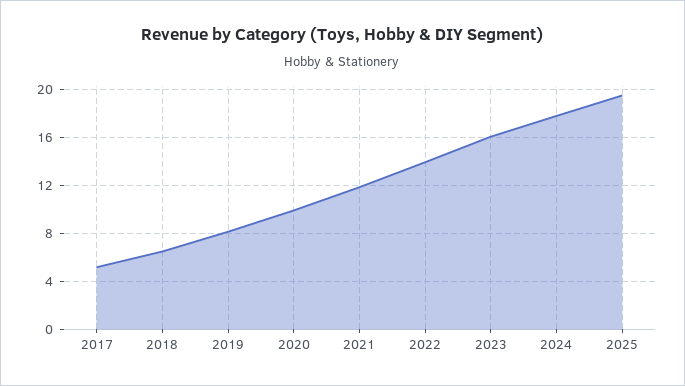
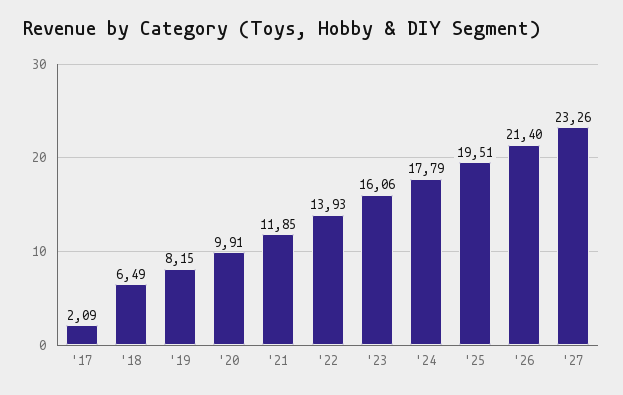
2017: 5 -> 2.09
'26: none -> 21.4
'27: none -> 23.26

